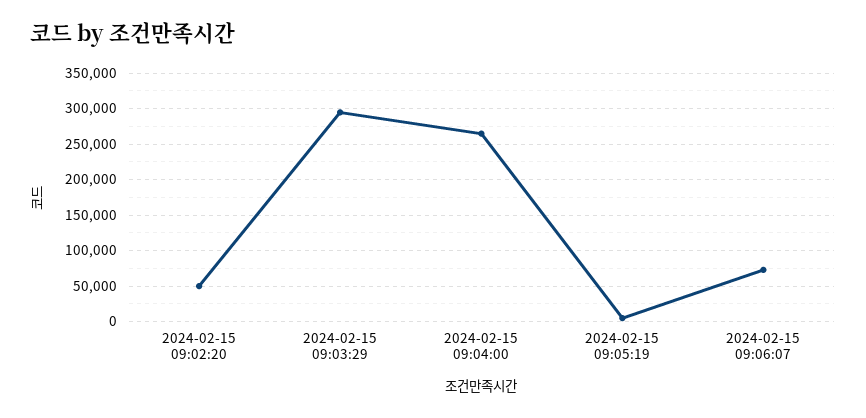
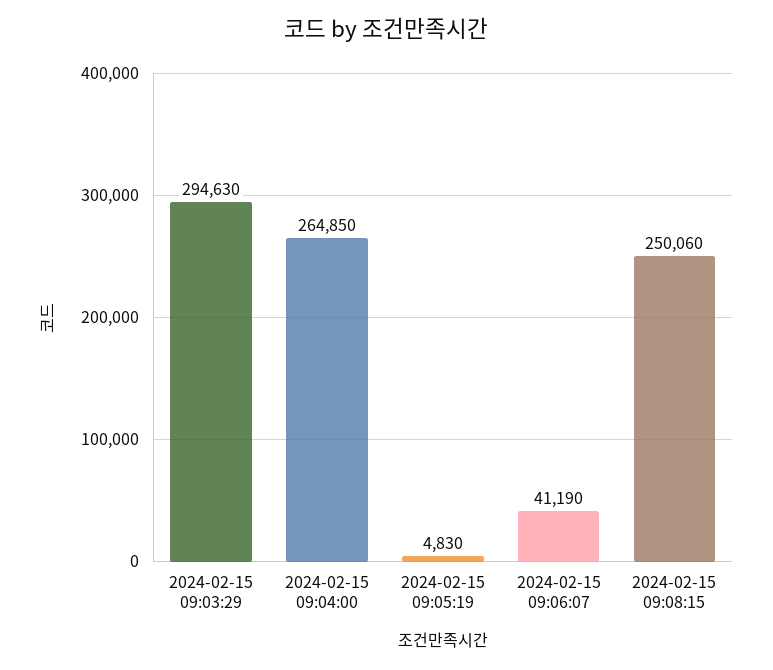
2024-02-15 09:02:20: 50000 -> none
2024-02-15 09:06:07: 70000 -> 41190
2024-02-15 09:08:15: none -> 250060

